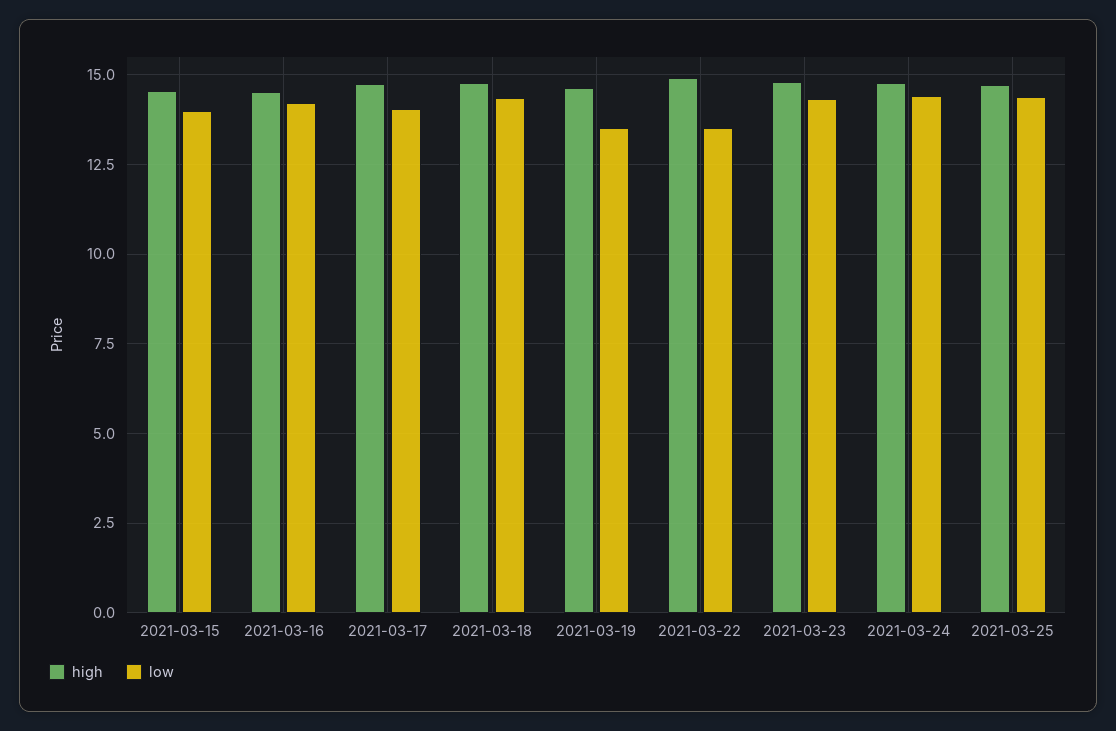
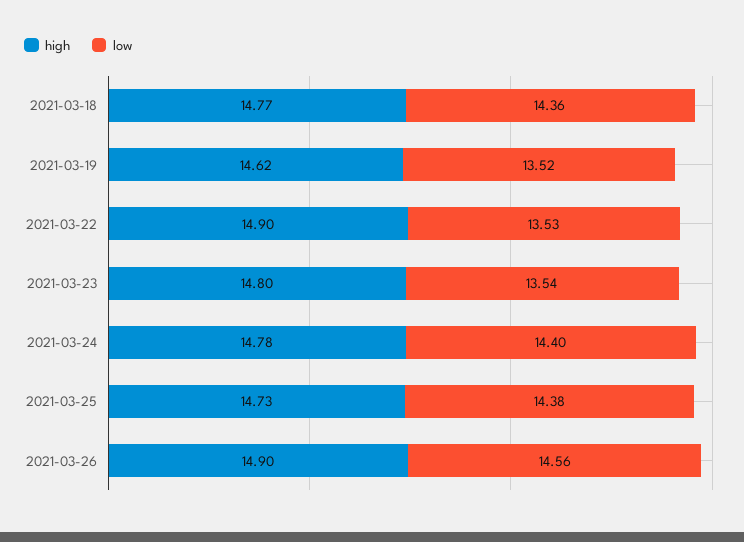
high, 2021-03-15: 14.5 -> none
low, 2021-03-15: 14 -> none
high, 2021-03-16: 14.5 -> none
low, 2021-03-16: 14.25 -> none
high, 2021-03-17: 14.75 -> none
low, 2021-03-17: 14 -> none
low, 2021-03-23: 14.25 -> 13.54
high, 2021-03-26: none -> 14.9
low, 2021-03-26: none -> 14.56

